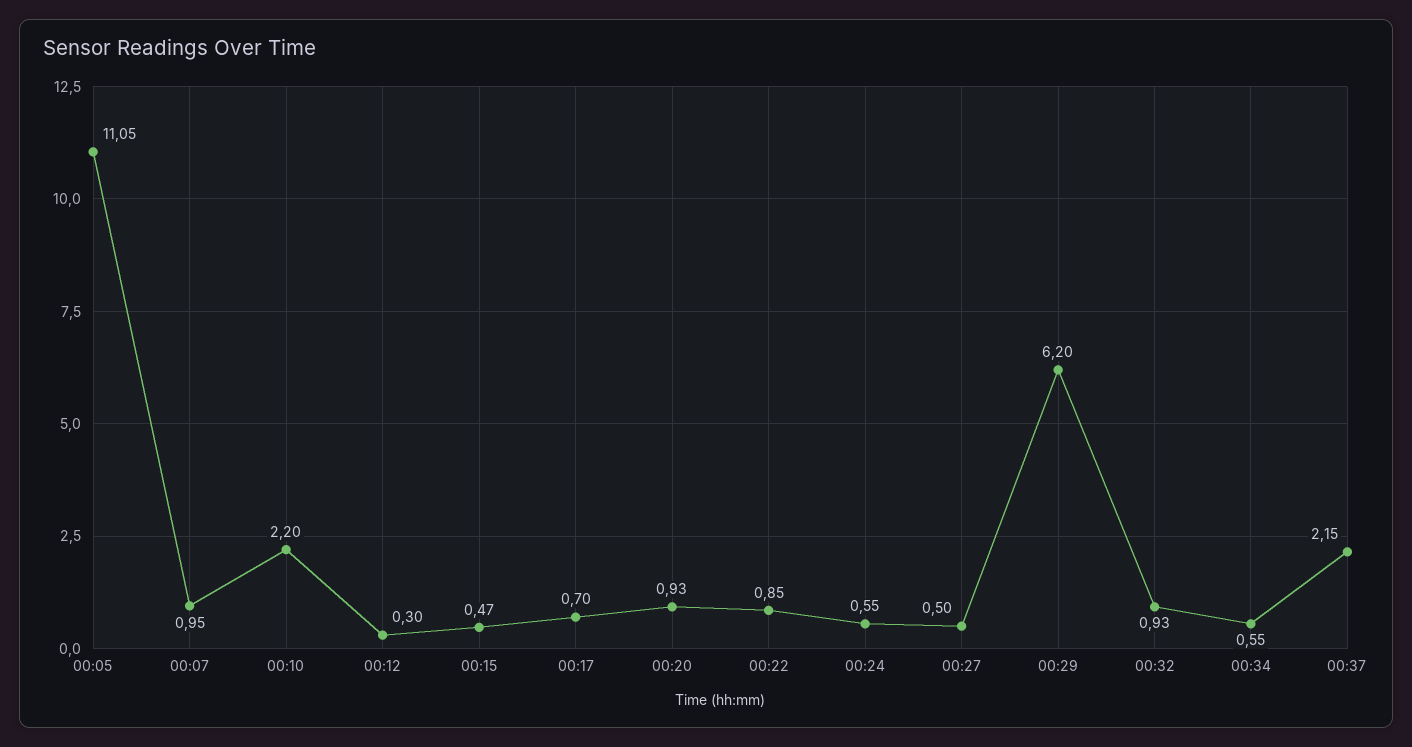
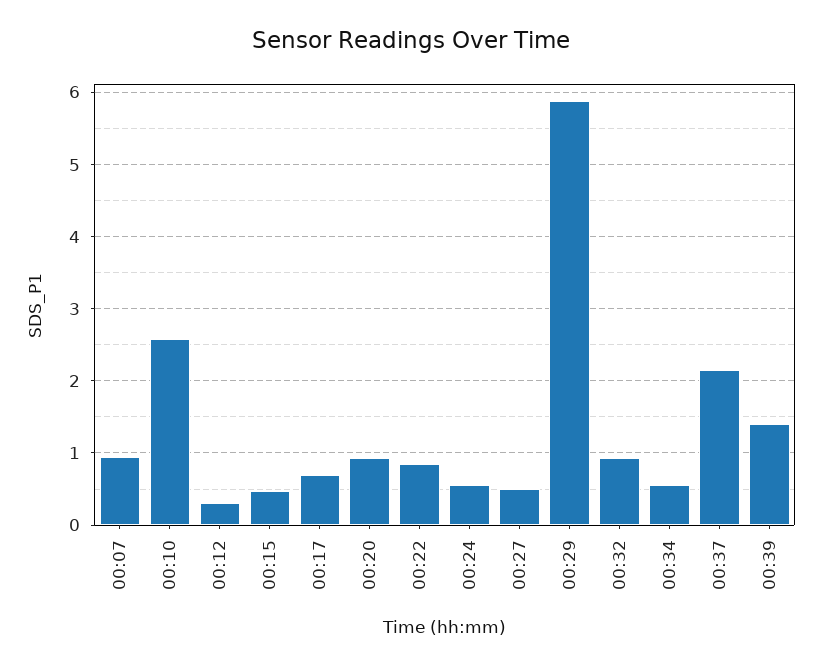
00:05: 11.05 -> none
00:10: 2.2 -> 2.6
00:29: 6.2 -> 5.9
00:39: none -> 1.4

